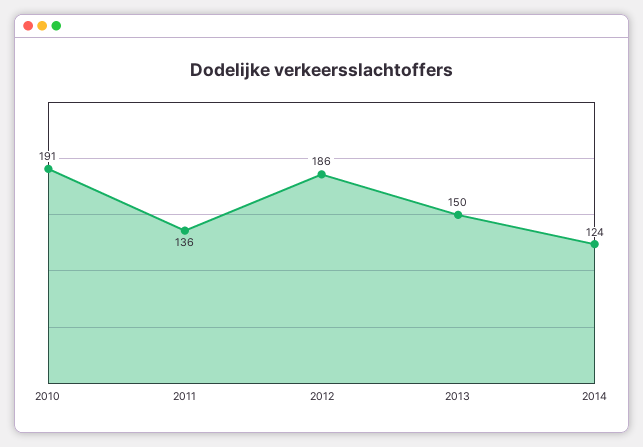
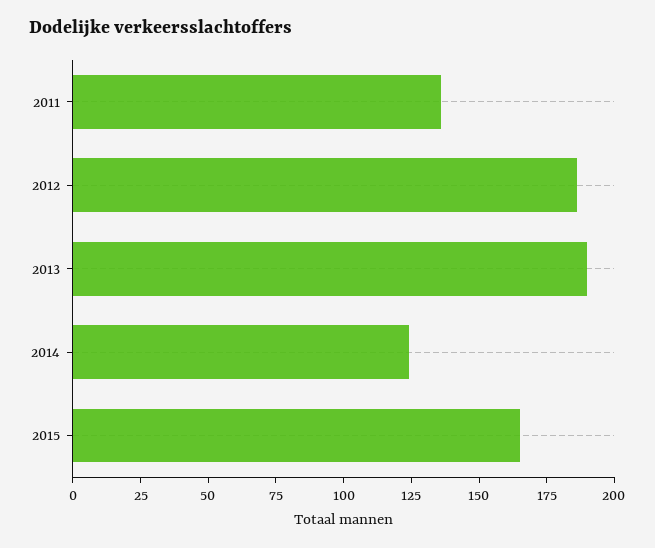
2010: 191 -> none
2013: 150 -> 190
2015: none -> 165

